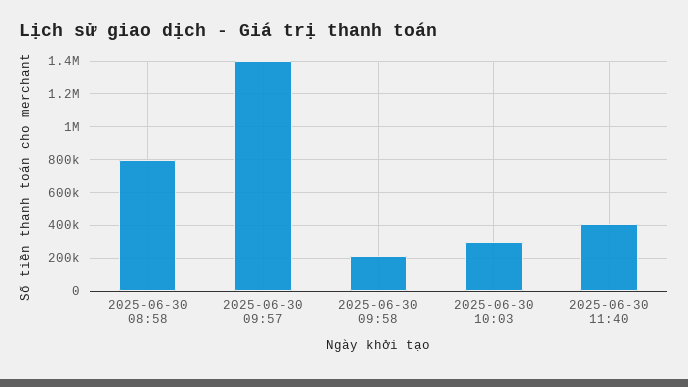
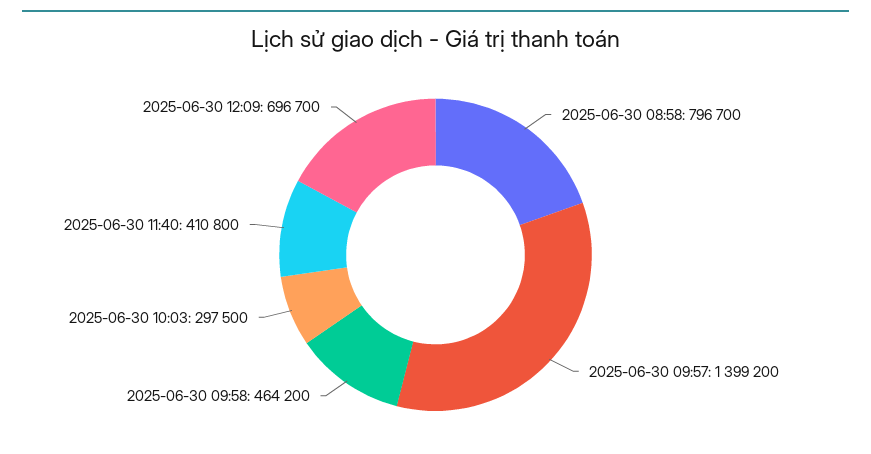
2025-06-30 09:58: 200000 -> 464200
2025-06-30 12:09: none -> 696700

